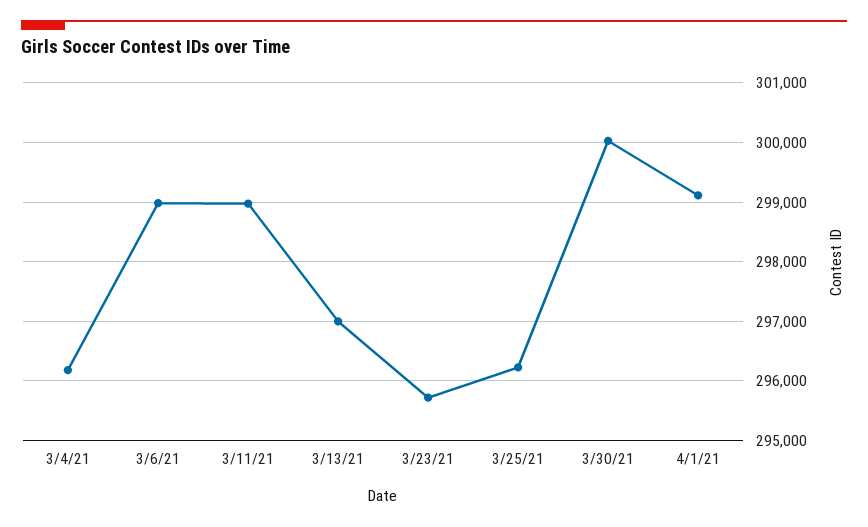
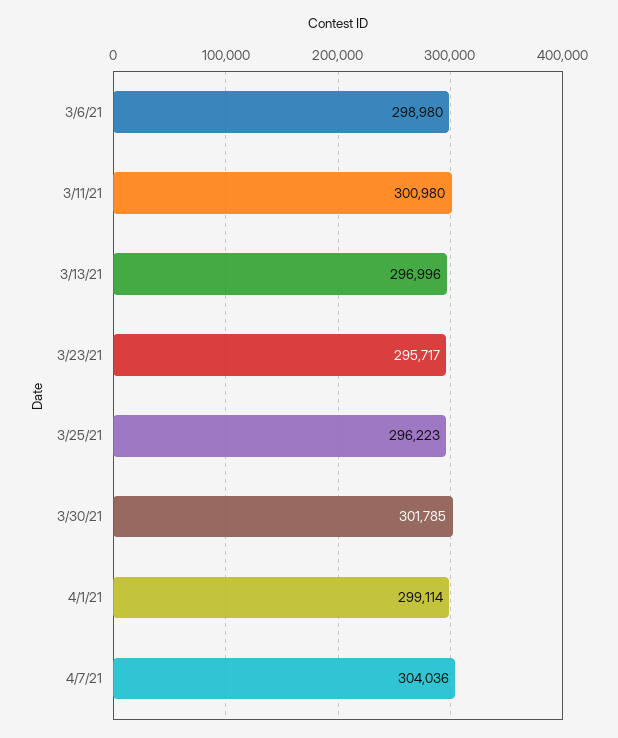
3/4/21: 296200 -> none
3/11/21: 299000 -> 300980
3/30/21: 300000 -> 301785
4/7/21: none -> 304036

